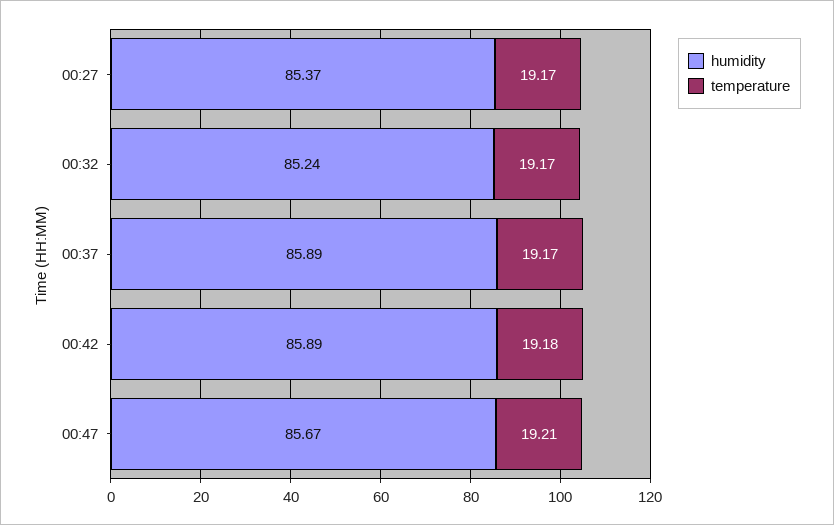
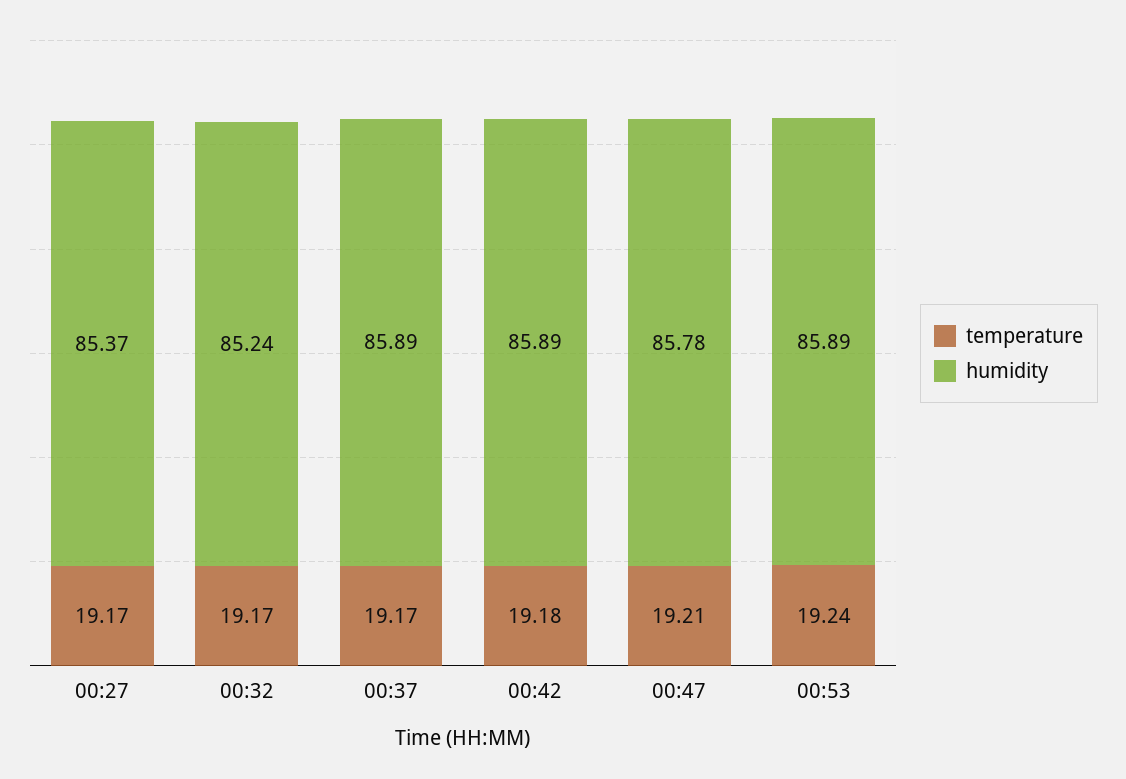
humidity, 00:47: 85.67 -> 85.78
temperature, 00:53: none -> 19.24
humidity, 00:53: none -> 85.89

